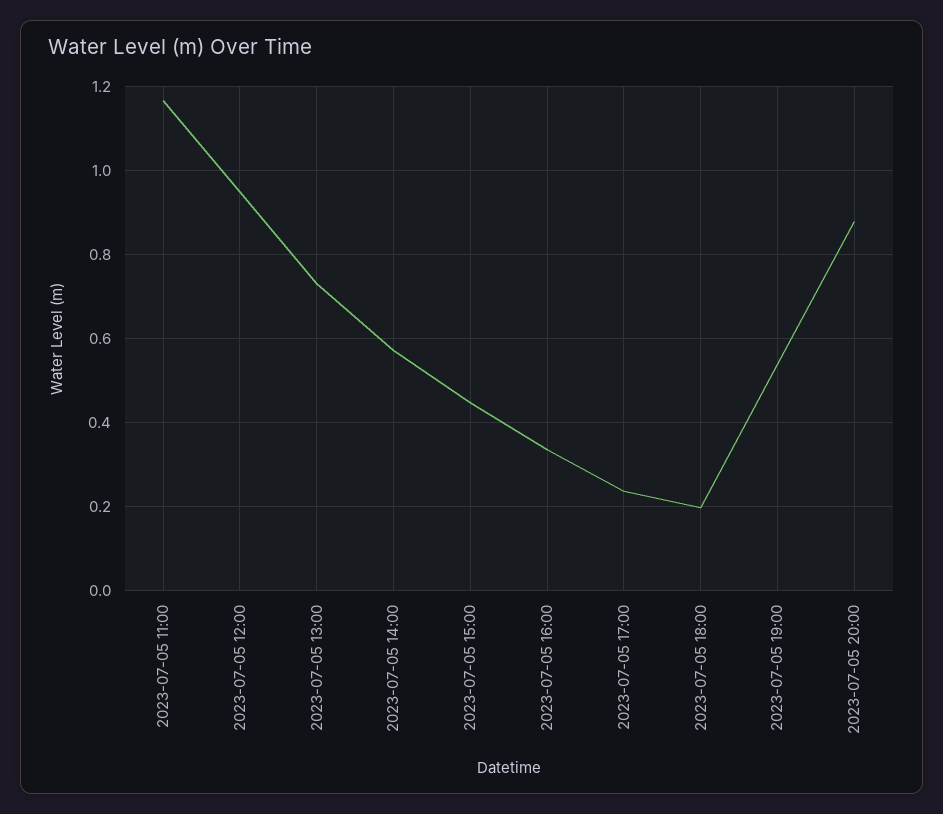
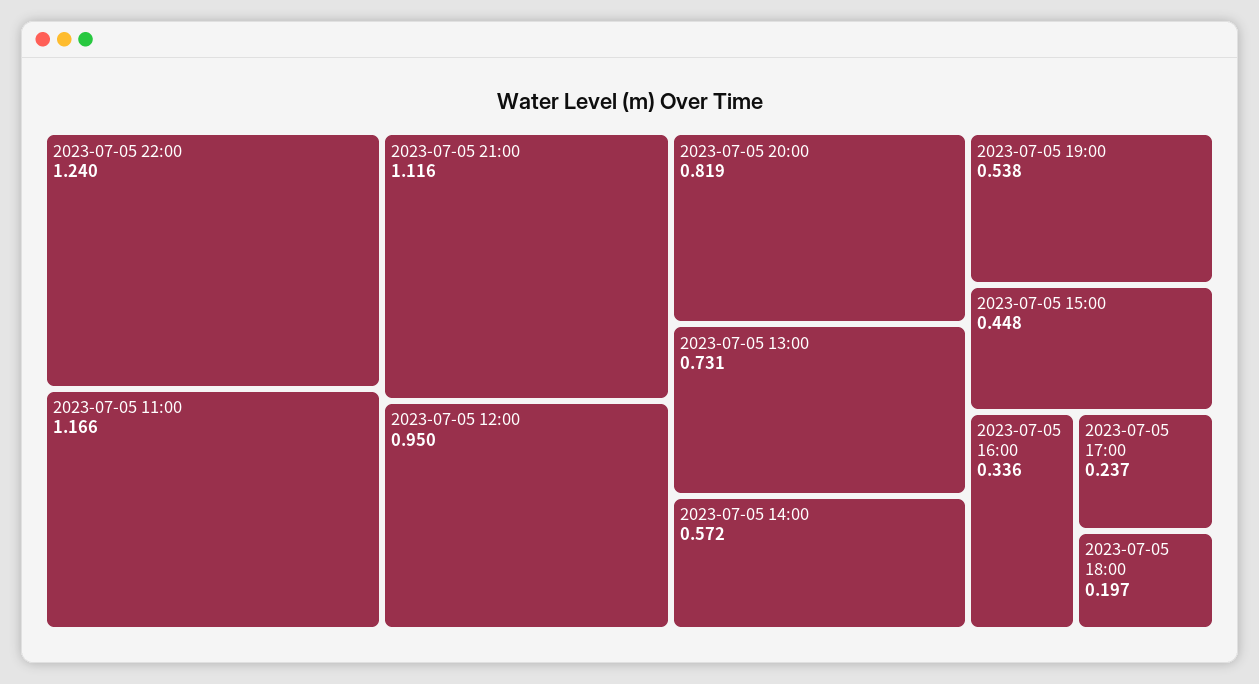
2023-07-05 20:00: 0.88 -> 0.819
2023-07-05 22:00: none -> 1.24
2023-07-05 21:00: none -> 1.116

